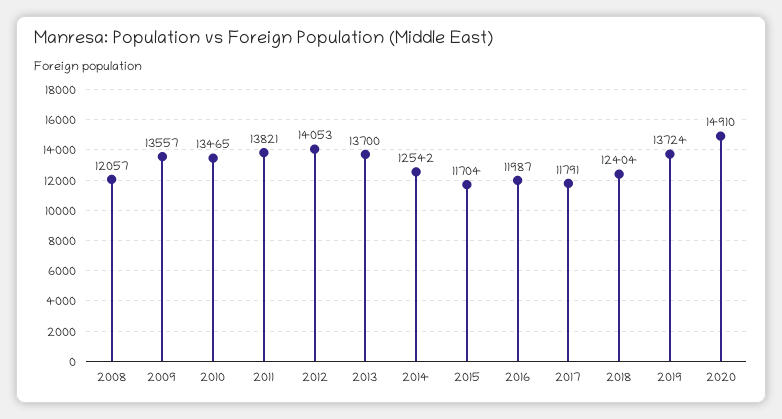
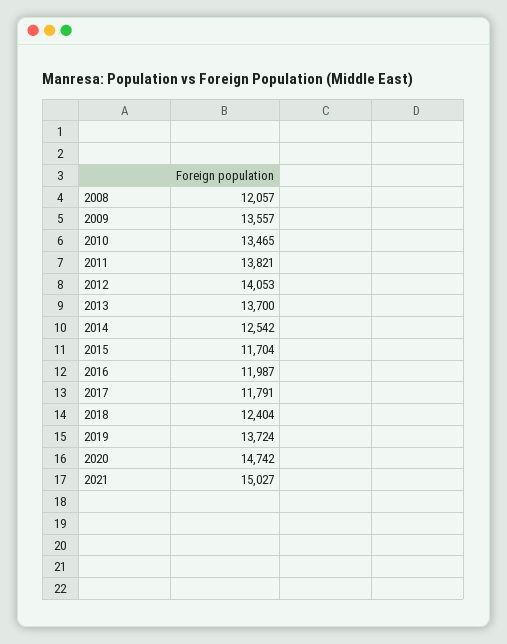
2020: 14910 -> 14742
2021: none -> 15027

